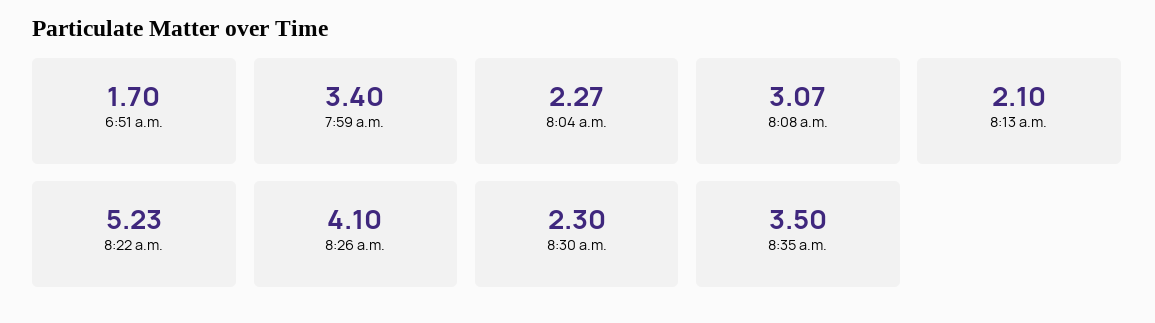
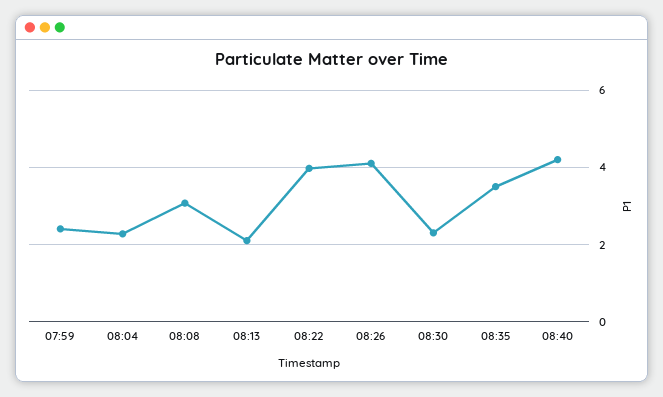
6:51 a.m.: 1.7 -> none
7:59 a.m.: 3.4 -> 2.4
8:22 a.m.: 5.23 -> 4
08:40: none -> 4.2

